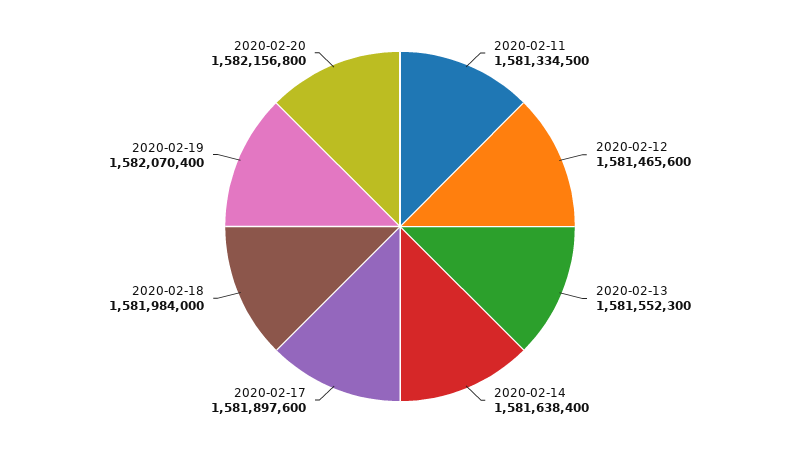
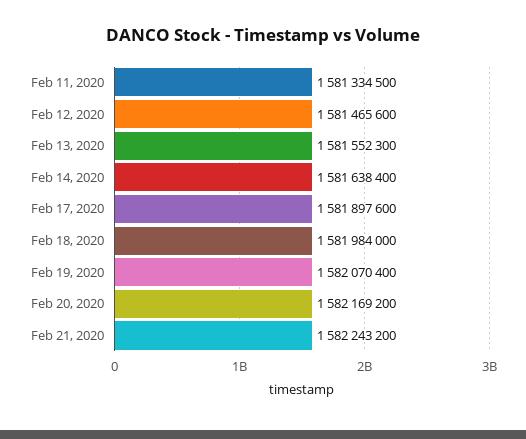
2020-02-20: 1582156800 -> 1582169200
Feb 21, 2020: none -> 1582243200

